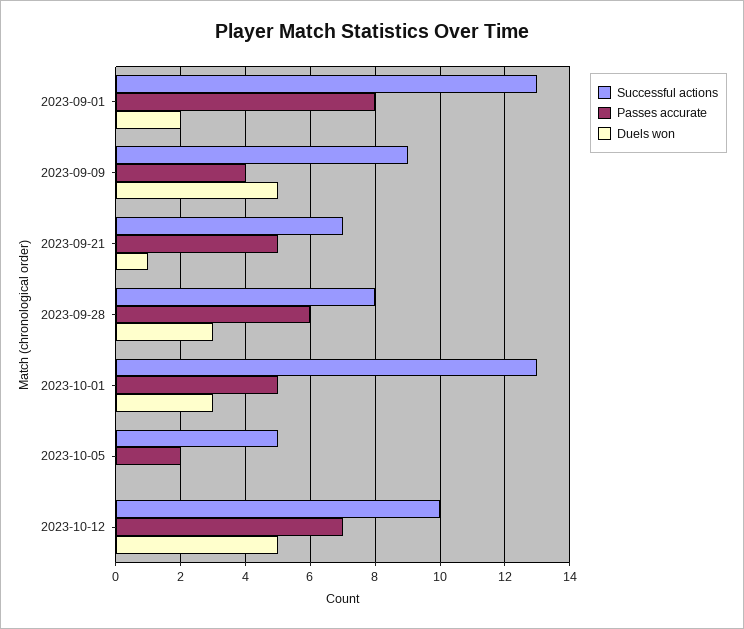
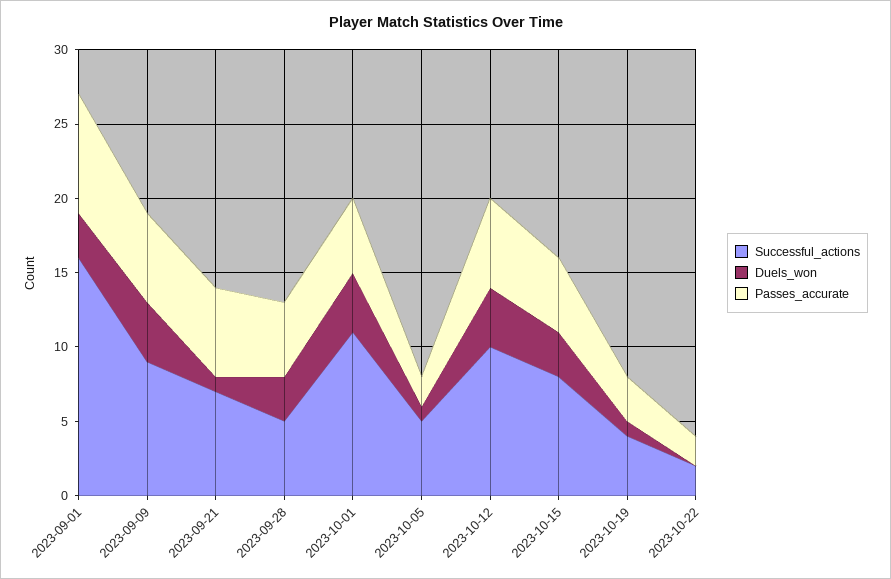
Successful actions, 2023-09-01: 13 -> 16
Duels won, 2023-09-01: 2 -> 3
Passes accurate, 2023-09-09: 4 -> 6
Duels won, 2023-09-09: 5 -> 4
Passes accurate, 2023-09-21: 5 -> 6
Successful actions, 2023-09-28: 8 -> 5
Passes accurate, 2023-09-28: 6 -> 5
Successful actions, 2023-10-01: 13 -> 11
Duels won, 2023-10-01: 3 -> 4
Duels won, 2023-10-05: 0 -> 1
Passes accurate, 2023-10-12: 7 -> 6
Duels won, 2023-10-12: 5 -> 4
Successful actions, 2023-10-15: none -> 8
Duels won, 2023-10-15: none -> 3
Passes accurate, 2023-10-15: none -> 5
Successful actions, 2023-10-19: none -> 4
Duels won, 2023-10-19: none -> 1
Passes accurate, 2023-10-19: none -> 3
Successful actions, 2023-10-22: none -> 2
Duels won, 2023-10-22: none -> 0
Passes accurate, 2023-10-22: none -> 2

